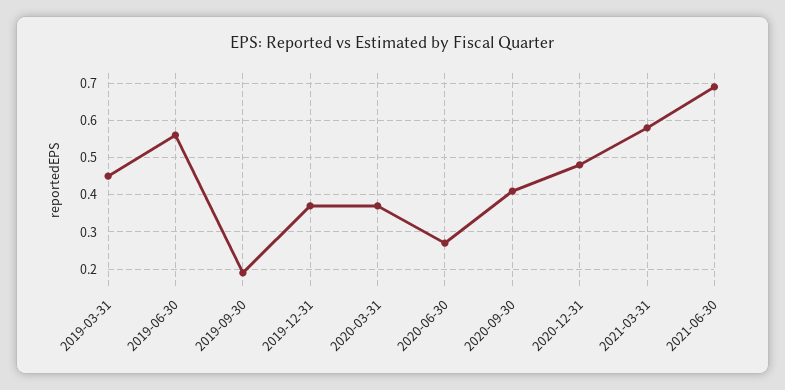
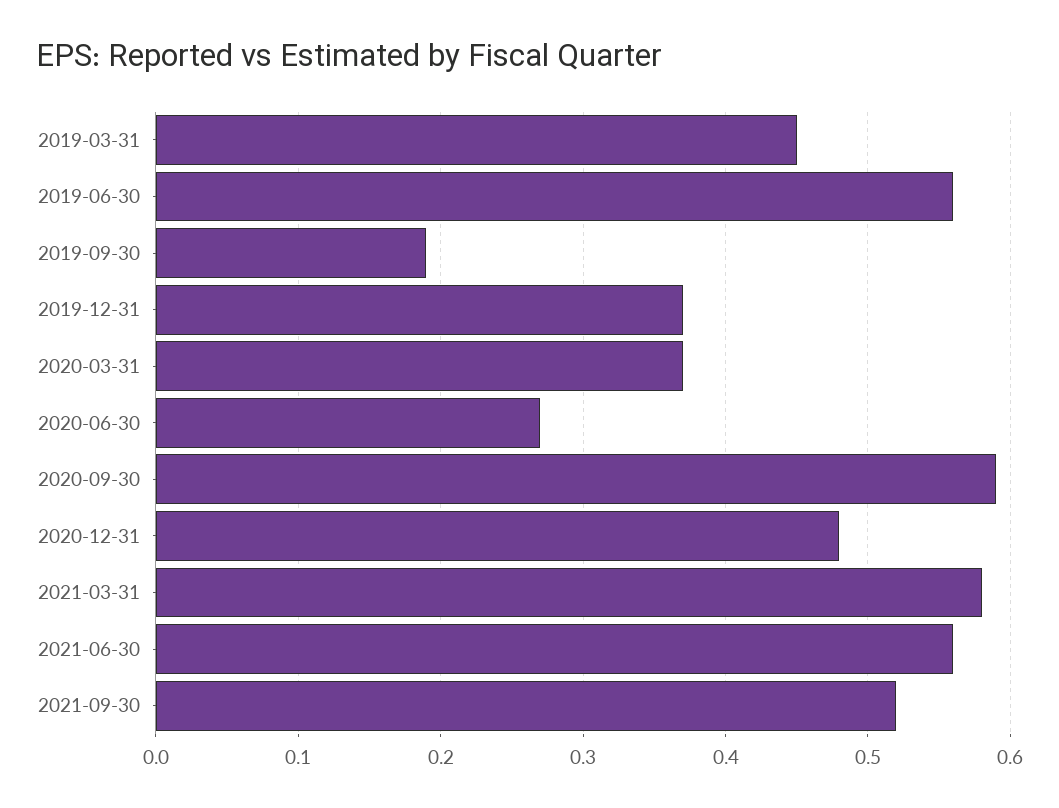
2020-09-30: 0.4 -> 0.59
2021-06-30: 0.7 -> 0.56
2021-09-30: none -> 0.52

